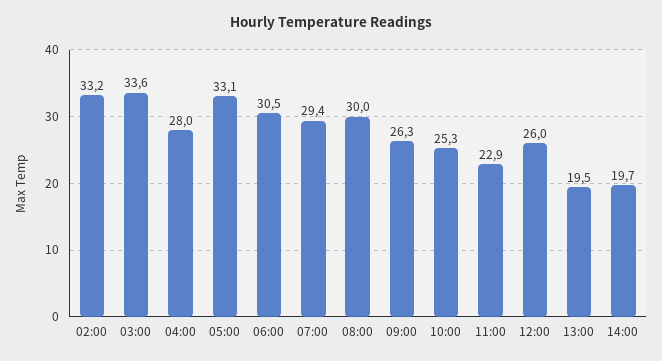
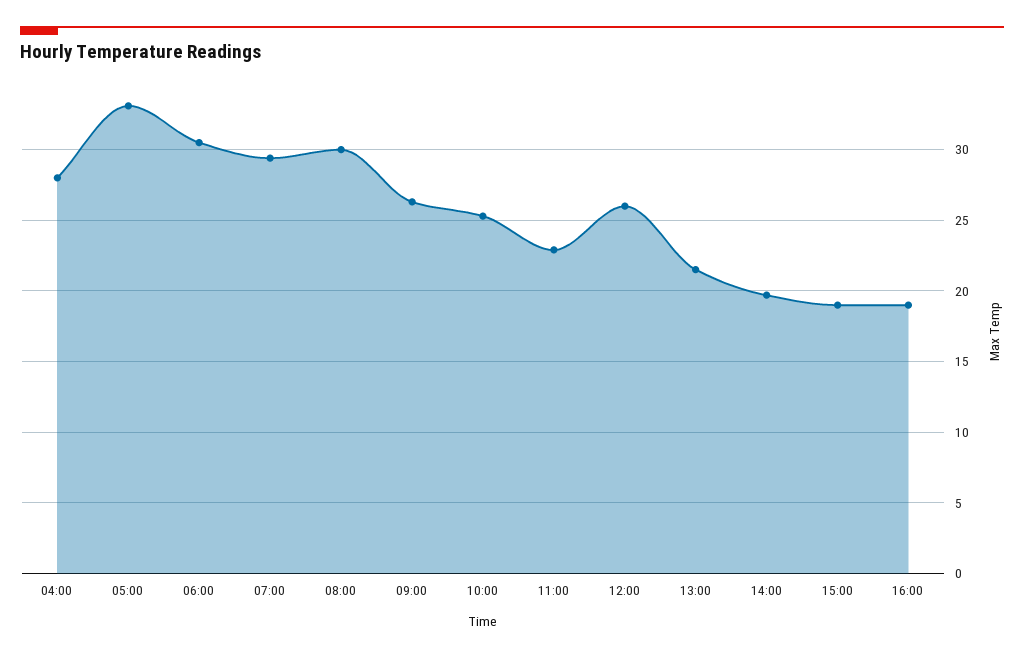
02:00: 33.2 -> none
03:00: 33.6 -> none
13:00: 19.5 -> 21.5
15:00: none -> 19
16:00: none -> 19

